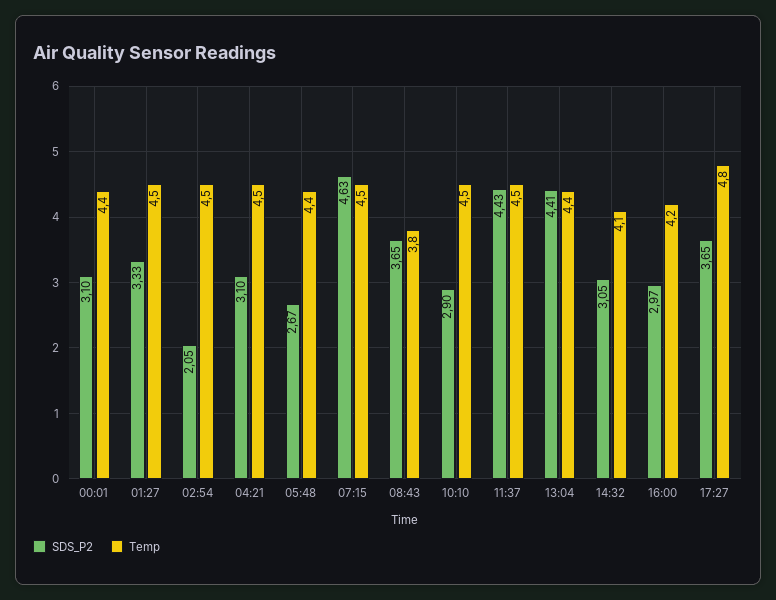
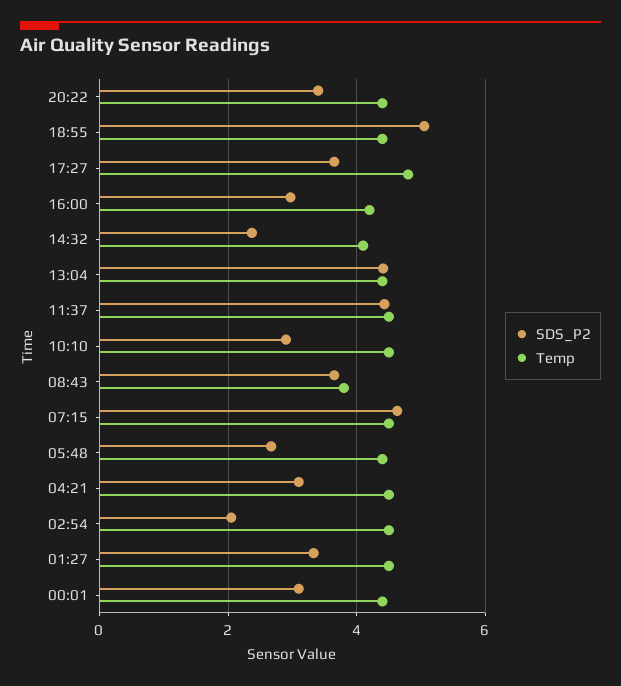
SDS_P2, 14:32: 3.05 -> 2.4
SDS_P2, 20:22: none -> 3.4
Temp, 20:22: none -> 4.4
SDS_P2, 18:55: none -> 5
Temp, 18:55: none -> 4.4

